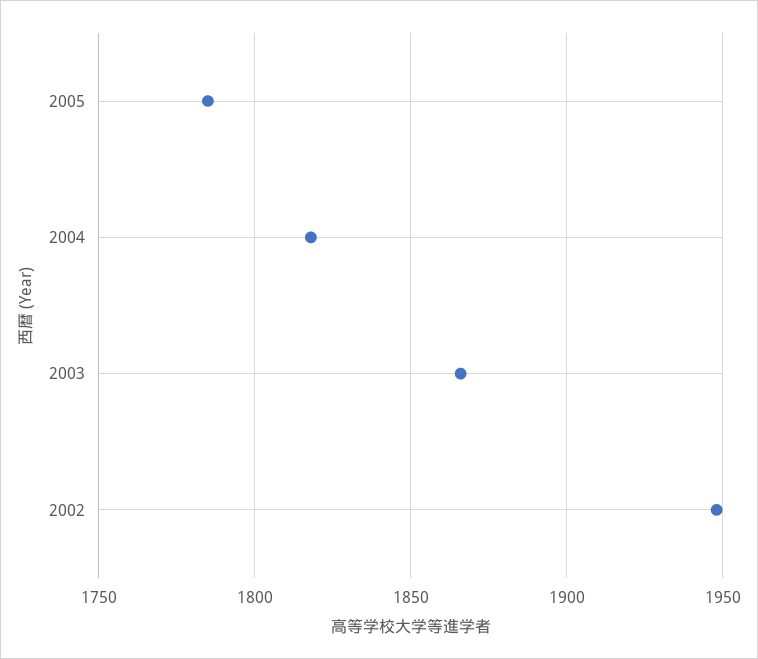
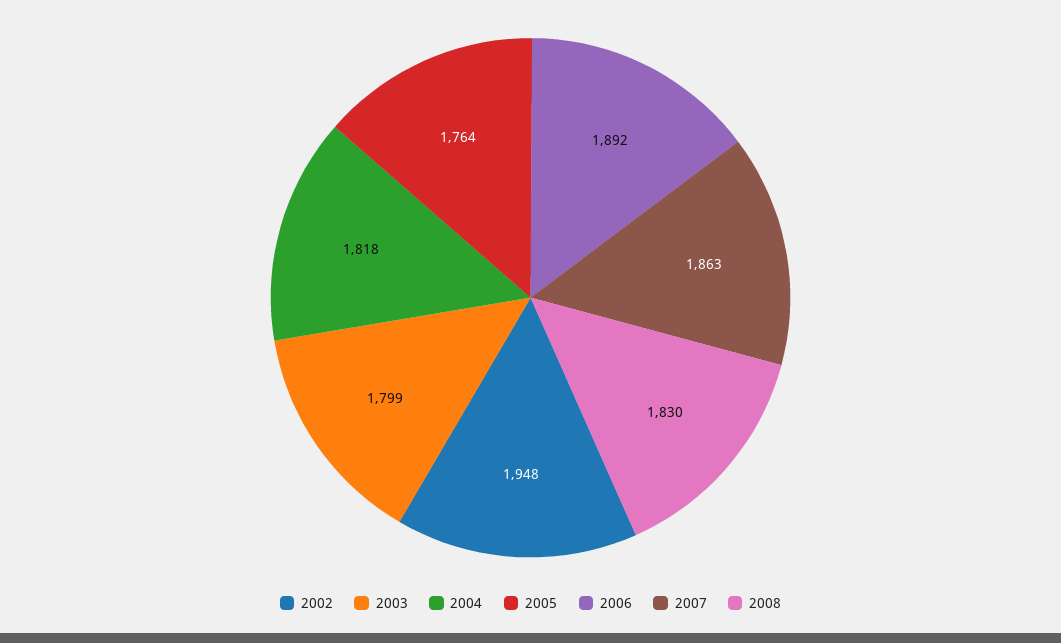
2005: 1785 -> 1764
2003: 1865 -> 1799
2006: none -> 1892
2007: none -> 1863
2008: none -> 1830

